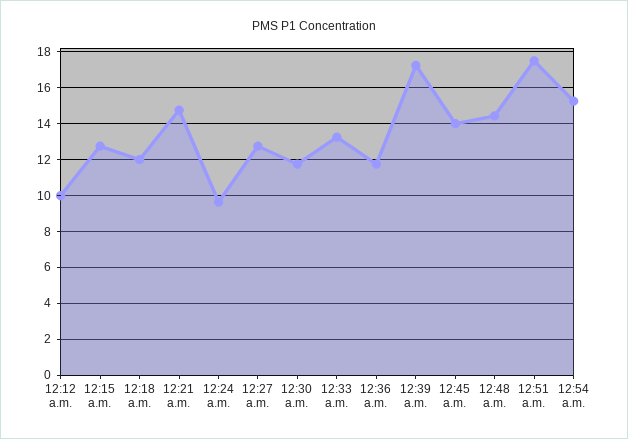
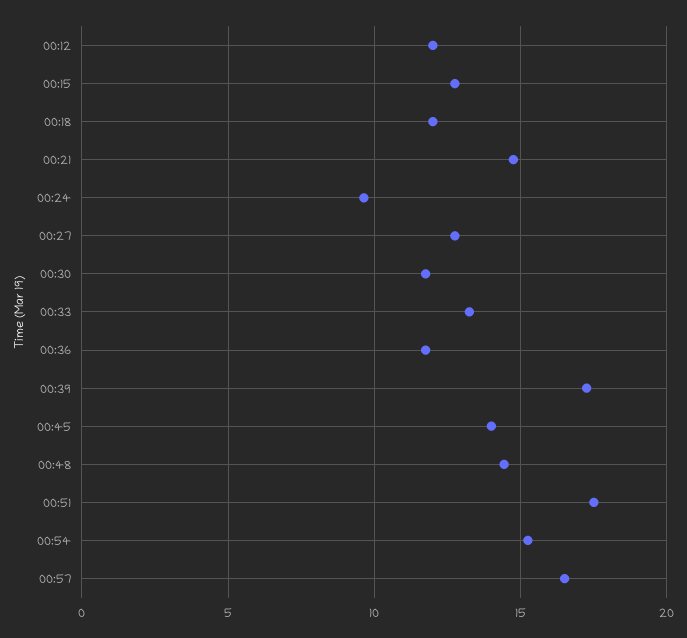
12:12 a.m.: 10 -> 12
00:57: none -> 16.5

